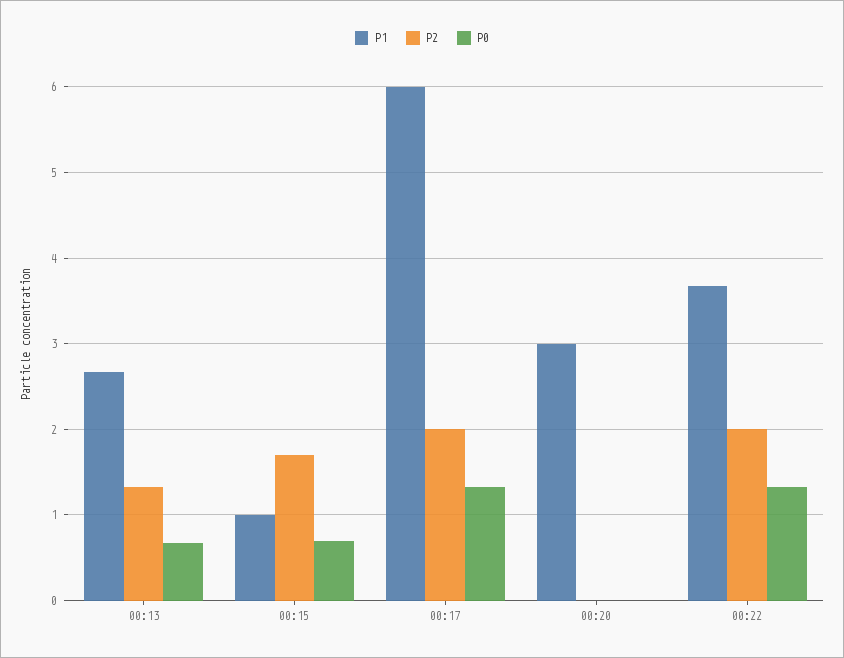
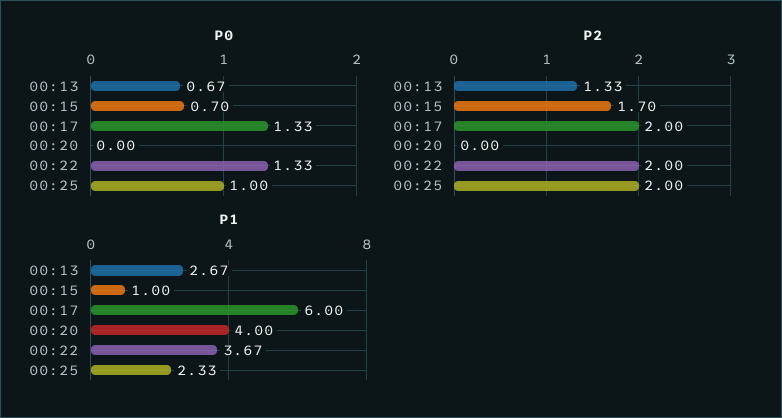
P1, 00:20: 3 -> 4
P0, 00:25: none -> 1
P2, 00:25: none -> 2
P1, 00:25: none -> 2.33

